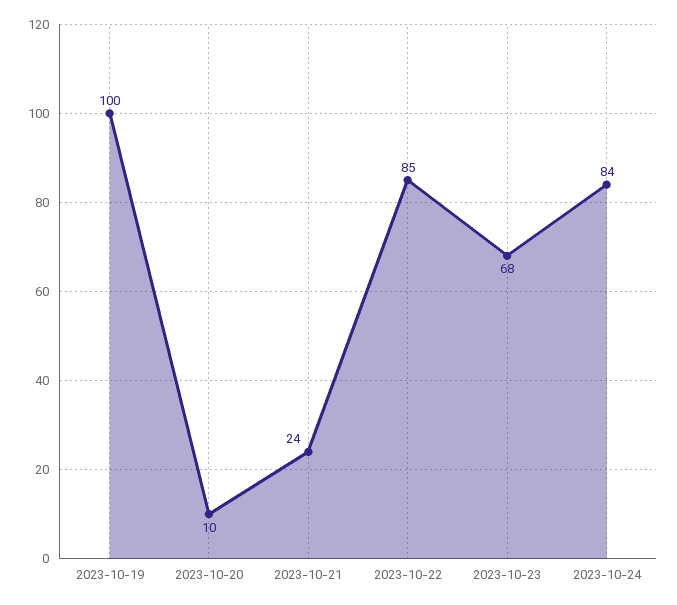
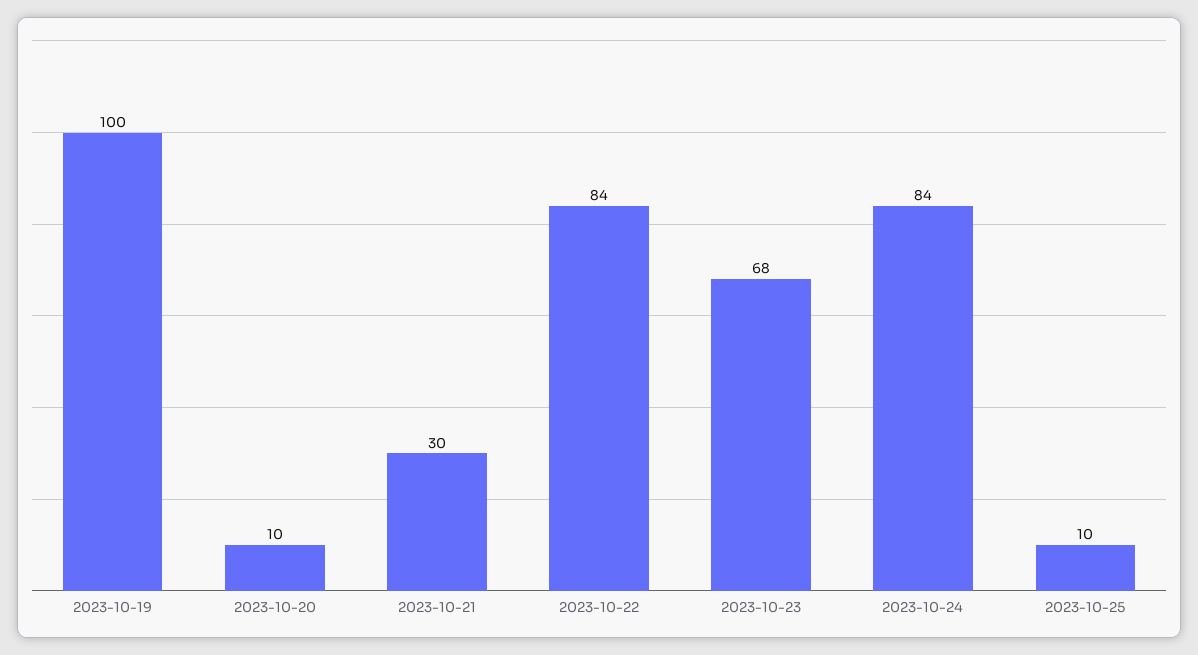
2023-10-21: 24 -> 30
2023-10-22: 85 -> 84
2023-10-25: none -> 10

